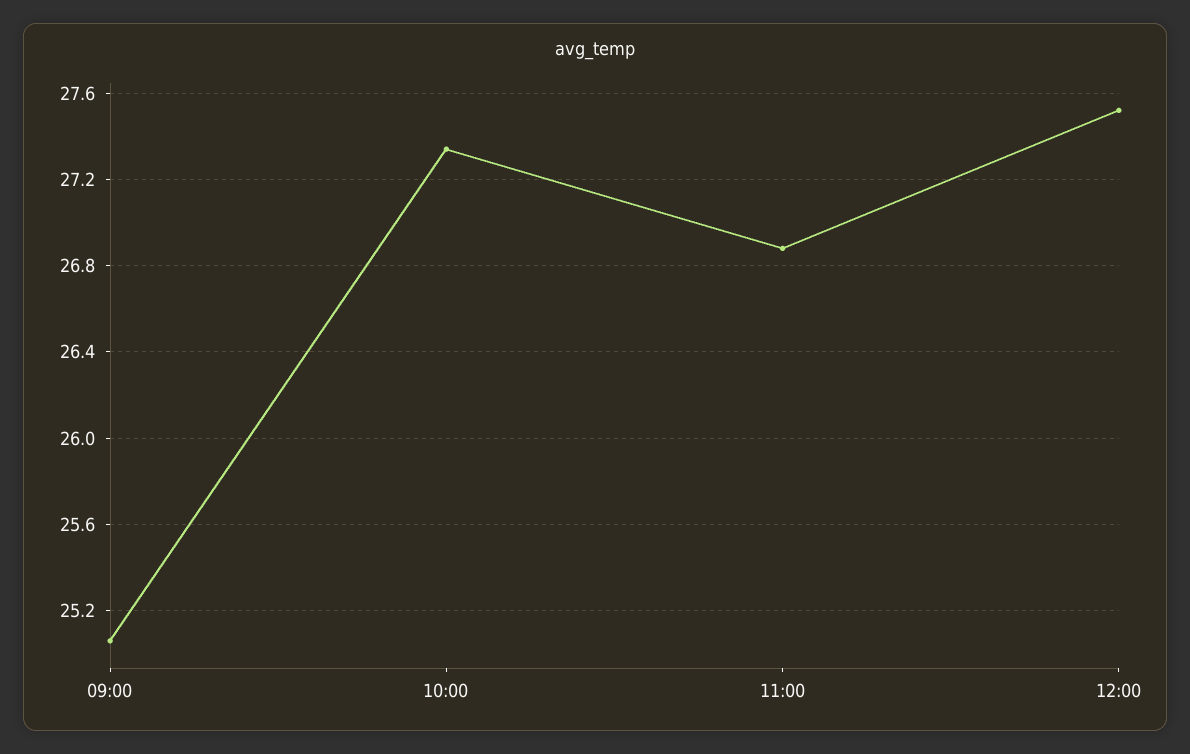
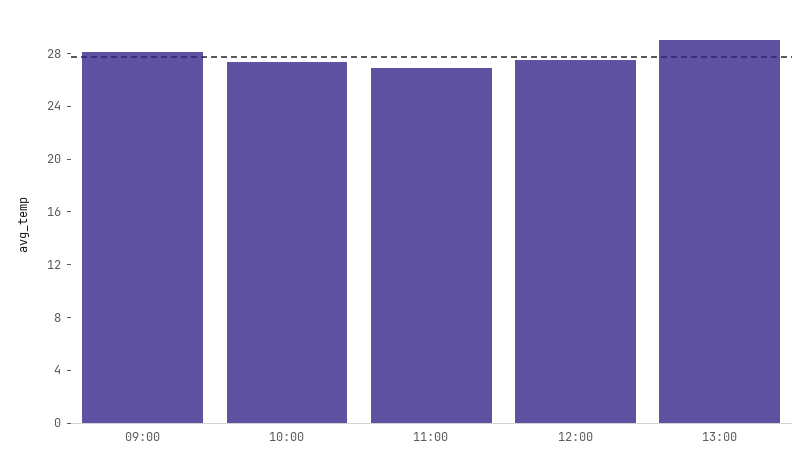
09:00: 25.05 -> 28
13:00: none -> 29

